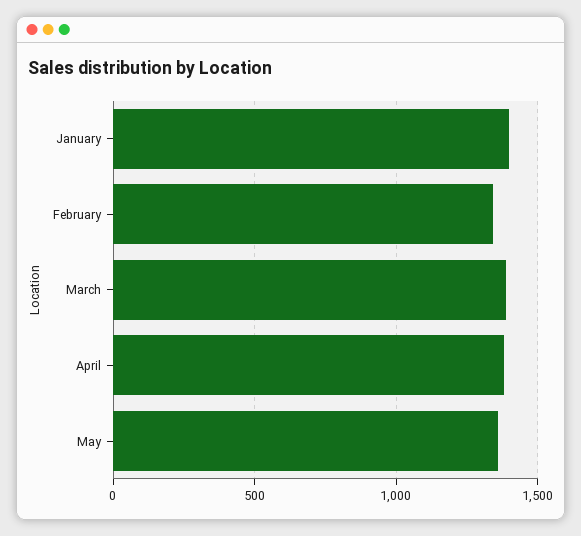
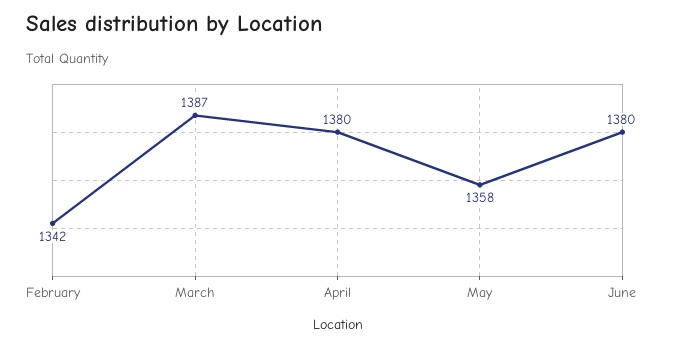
January: 1400 -> none
June: none -> 1380

